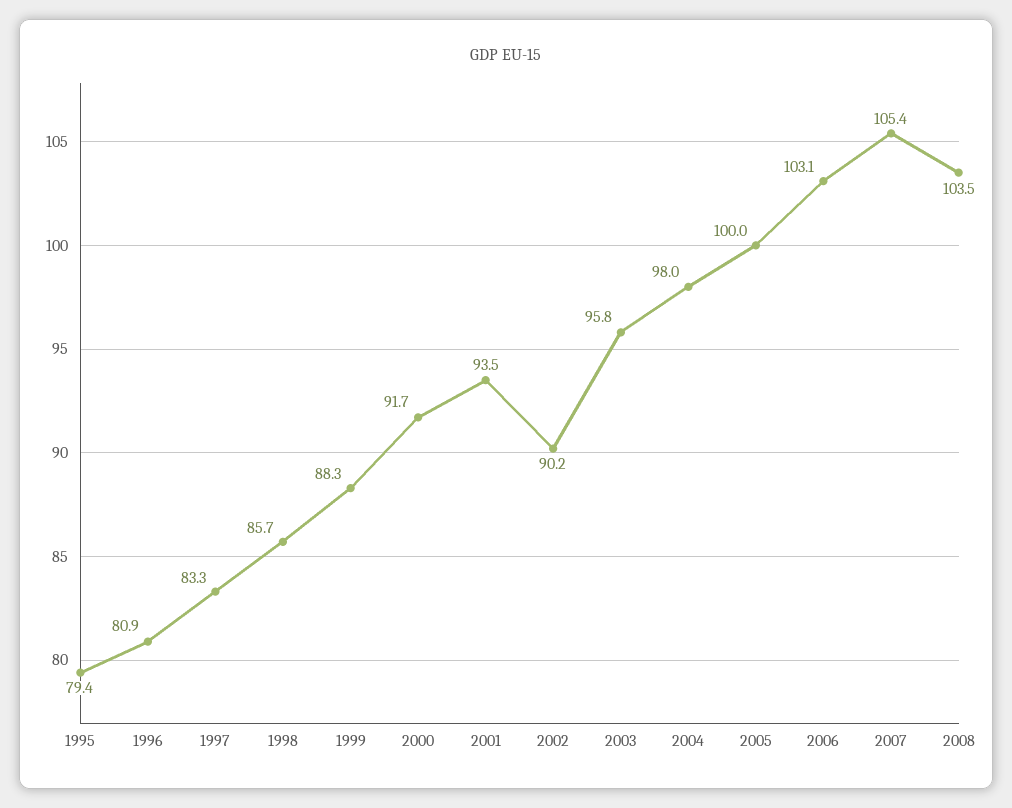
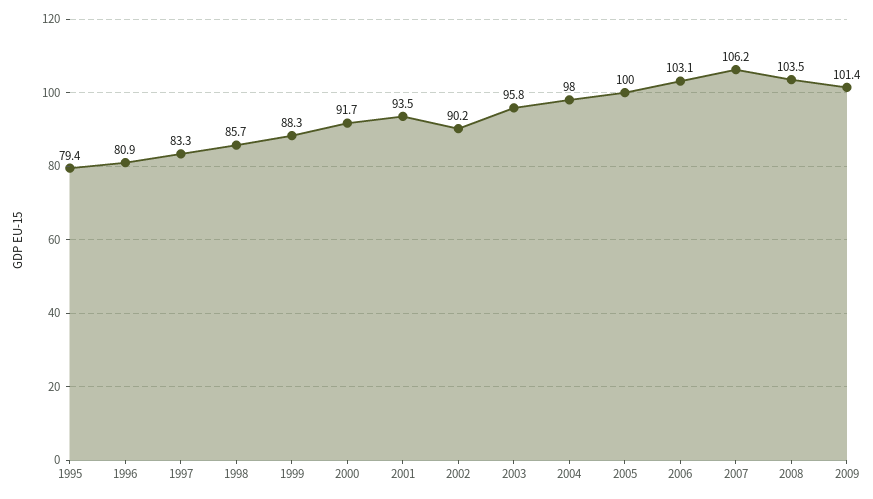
2007: 105.4 -> 106.2
2009: none -> 101.4

